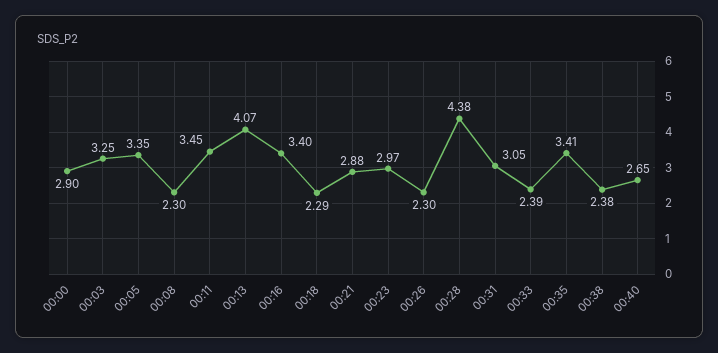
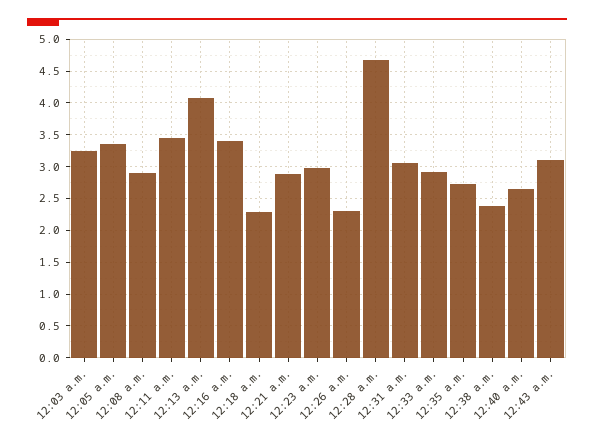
00:00: 2.9 -> none
00:08: 2.3 -> 2.9
00:28: 4.38 -> 4.7
00:33: 2.39 -> 2.9
00:35: 3.41 -> 2.7
12:43 a.m.: none -> 3.1

